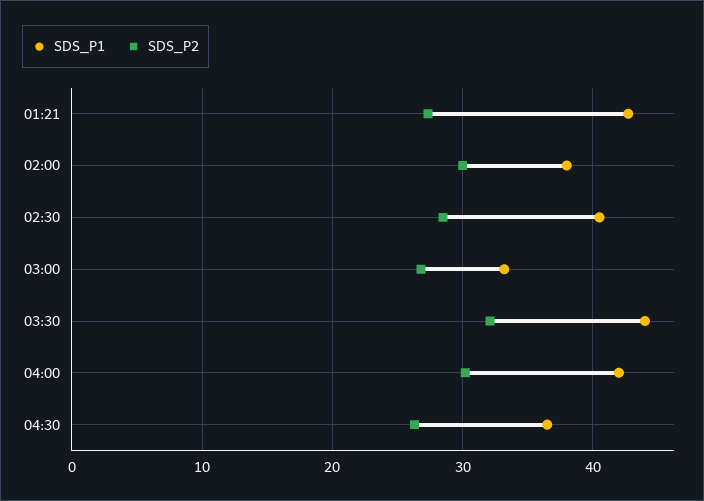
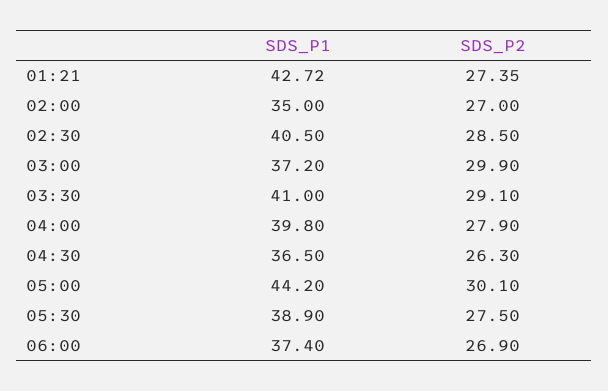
SDS_P1, 02:00: 38 -> 35
SDS_P2, 02:00: 30 -> 27
SDS_P1, 03:00: 33 -> 37.2
SDS_P2, 03:00: 27 -> 29.9
SDS_P1, 03:30: 44 -> 41
SDS_P2, 03:30: 32 -> 29.1
SDS_P1, 04:00: 42 -> 39.8
SDS_P2, 04:00: 30 -> 27.9
SDS_P1, 05:00: none -> 44.2
SDS_P2, 05:00: none -> 30.1
SDS_P1, 05:30: none -> 38.9
SDS_P2, 05:30: none -> 27.5
SDS_P1, 06:00: none -> 37.4
SDS_P2, 06:00: none -> 26.9

